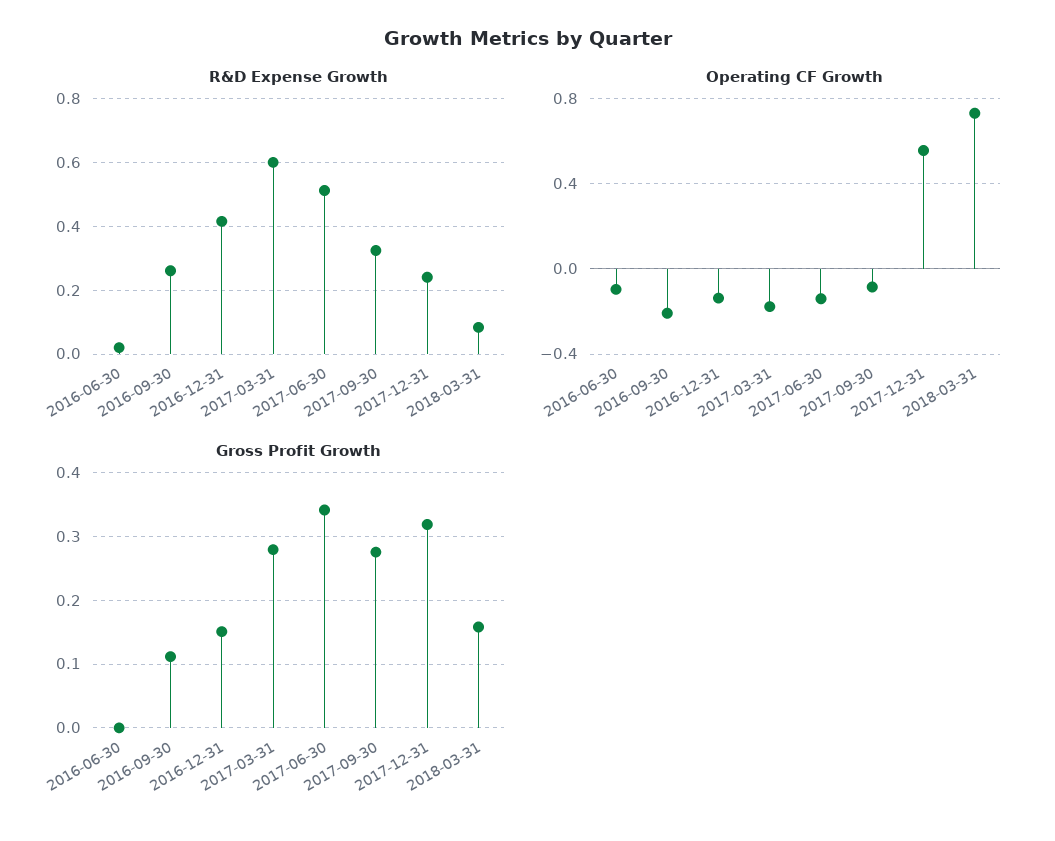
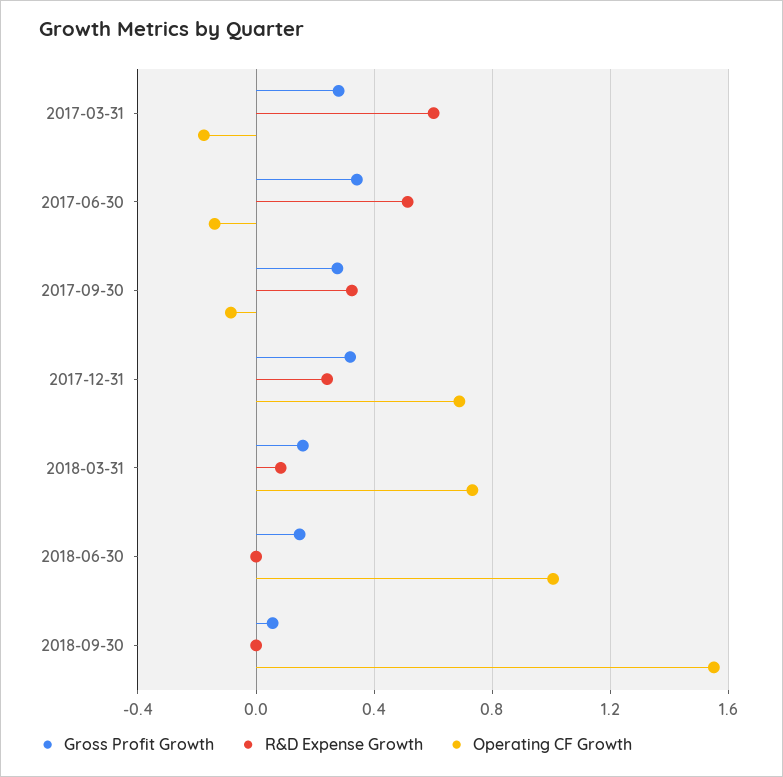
R&D Expense Growth, 2016-06-30: 0.02 -> none
R&D Expense Growth, 2016-09-30: 0.26 -> none
R&D Expense Growth, 2016-12-31: 0.42 -> none
Operating CF Growth, 2016-06-30: -0.1 -> none
Operating CF Growth, 2016-09-30: -0.2 -> none
Operating CF Growth, 2016-12-31: -0.15 -> none
Operating CF Growth, 2017-12-31: 0.55 -> 0.7
Gross Profit Growth, 2016-06-30: 0 -> none
Gross Profit Growth, 2016-09-30: 0.11 -> none
Gross Profit Growth, 2016-12-31: 0.15 -> none
Gross Profit Growth, 2018-06-30: none -> 0.15
R&D Expense Growth, 2018-06-30: none -> 0
Operating CF Growth, 2018-06-30: none -> 1
Gross Profit Growth, 2018-09-30: none -> 0.05
R&D Expense Growth, 2018-09-30: none -> 0
Operating CF Growth, 2018-09-30: none -> 1.55

